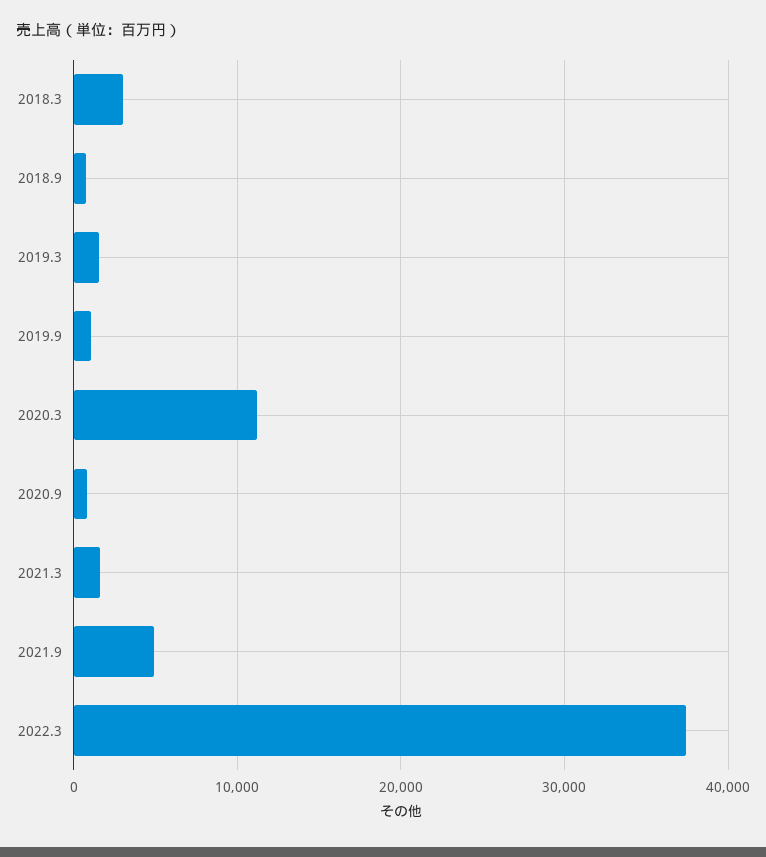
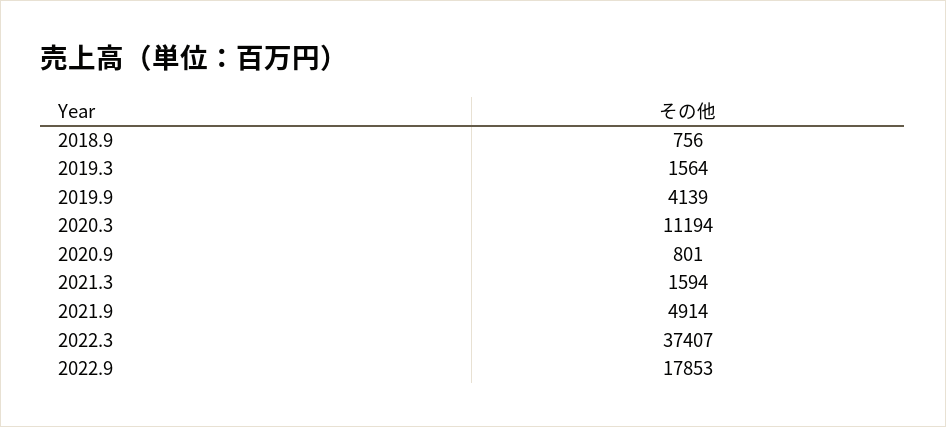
2018.3: 3000 -> none
2019.9: 1000 -> 4139
2022.9: none -> 17853

